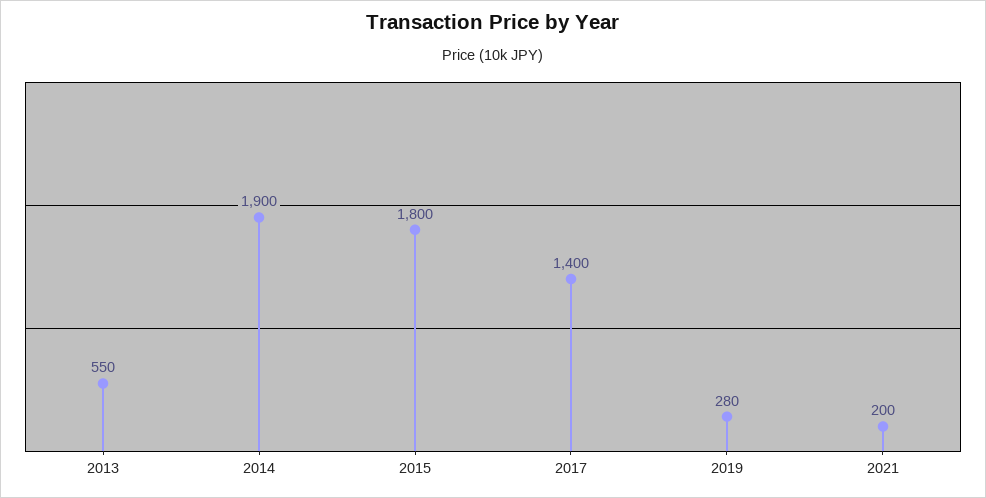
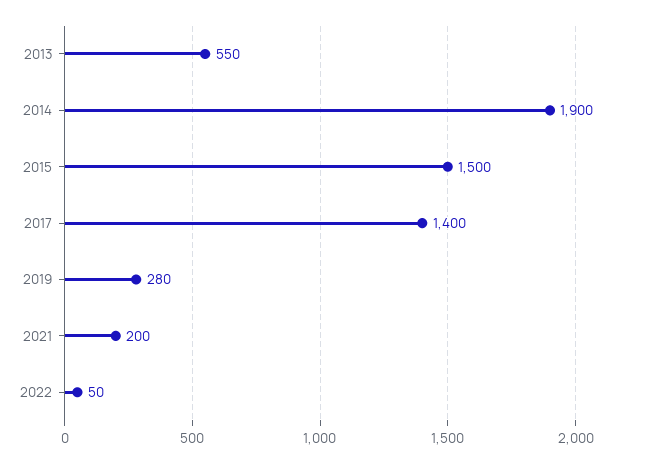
2015: 1800 -> 1500
2022: none -> 50

